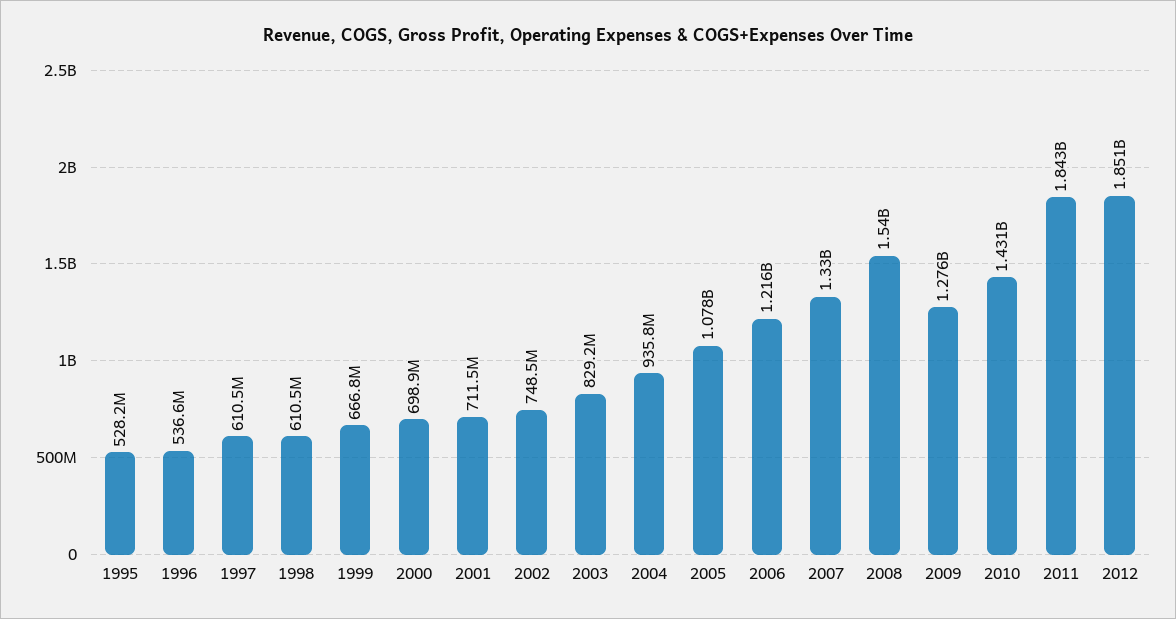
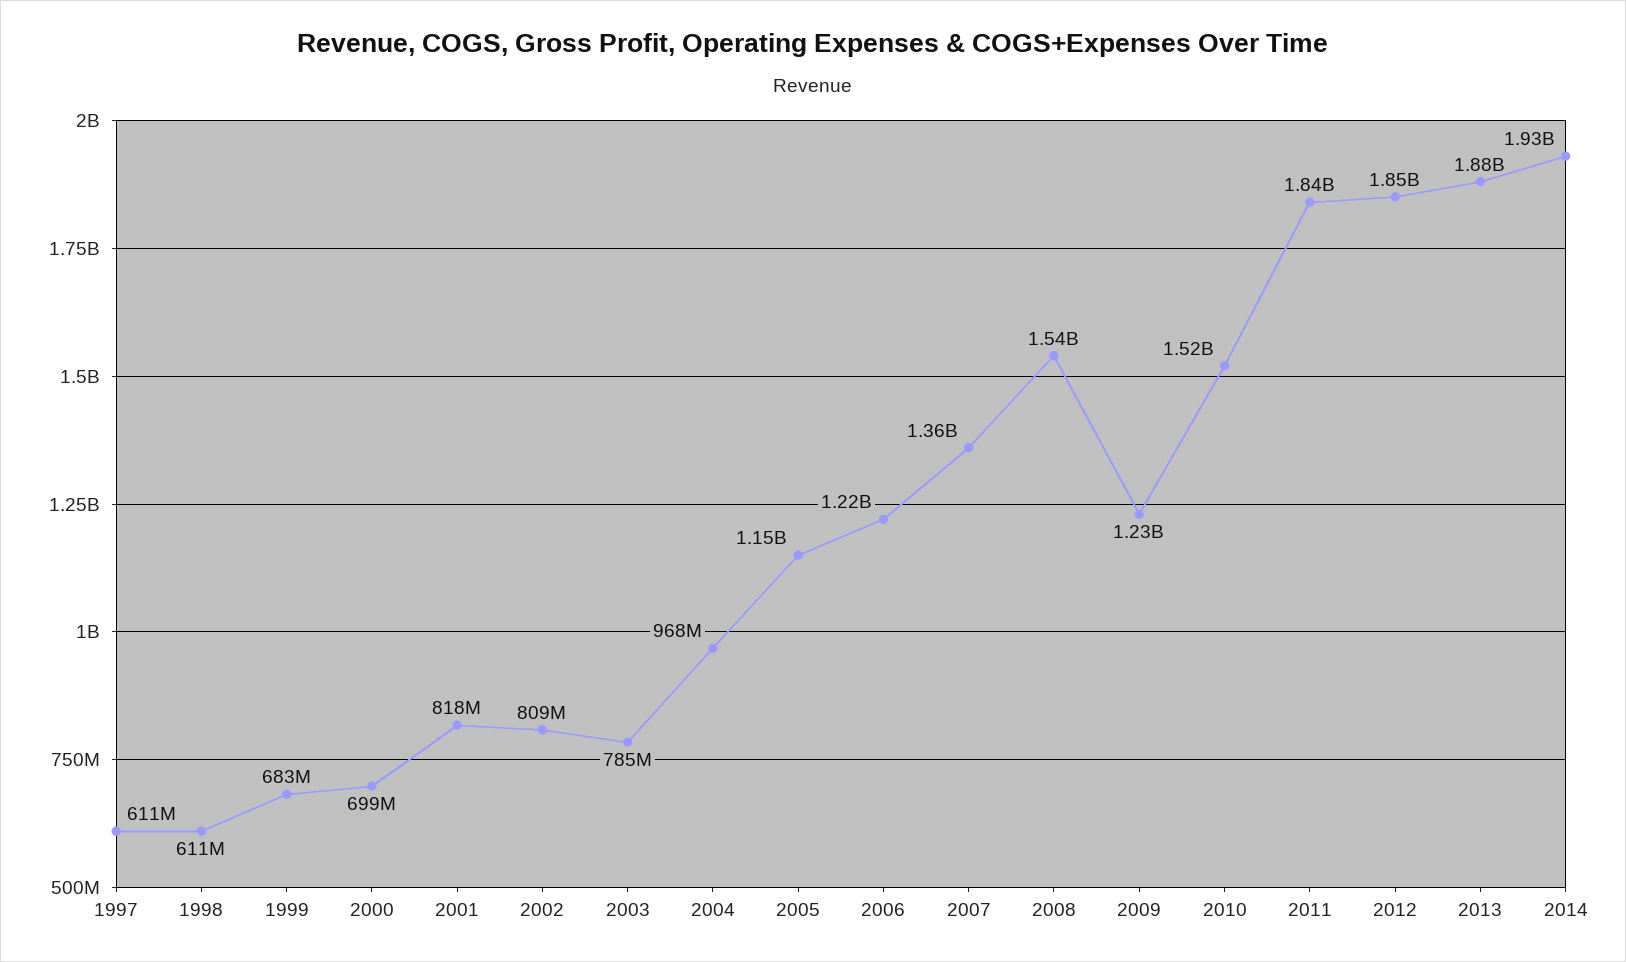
1995: 528200000 -> none
1996: 536600000 -> none
1999: 666800000 -> 683000000
2001: 711500000 -> 818000000
2002: 748500000 -> 809000000
2003: 829200000 -> 785000000
2004: 935800000 -> 968000000
2005: 1078000000 -> 1150000000
2007: 1330000000 -> 1360000000
2009: 1276000000 -> 1230000000
2010: 1431000000 -> 1520000000
2013: none -> 1880000000
2014: none -> 1930000000

